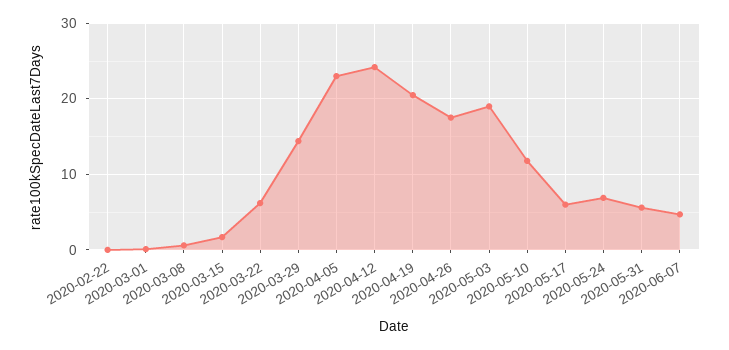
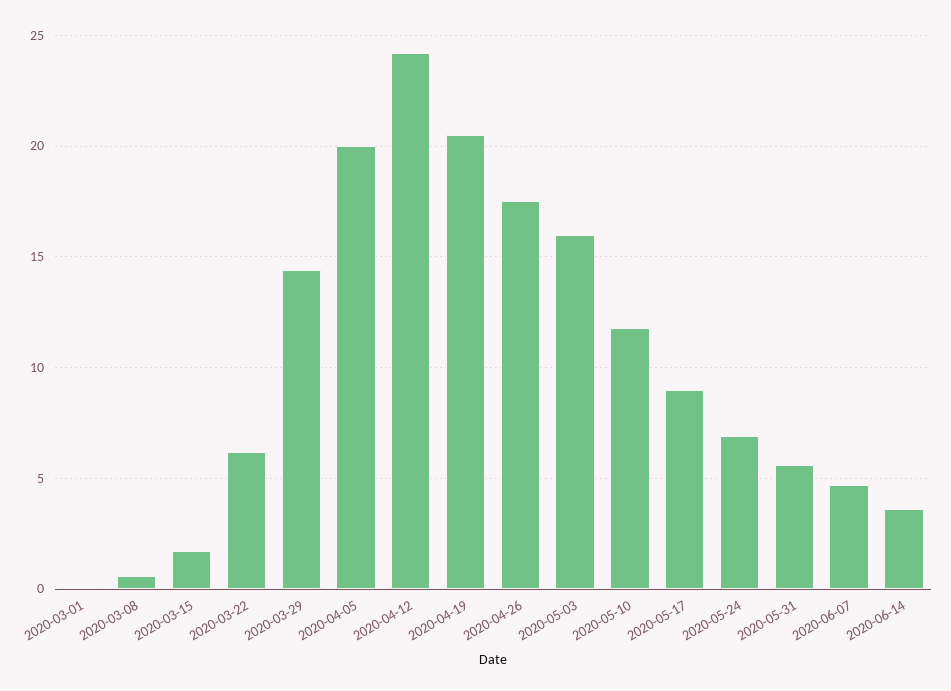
2020-02-22: 0 -> none
2020-04-05: 23 -> 20
2020-05-03: 19 -> 16
2020-05-17: 6 -> 9
2020-06-14: none -> 3.5

